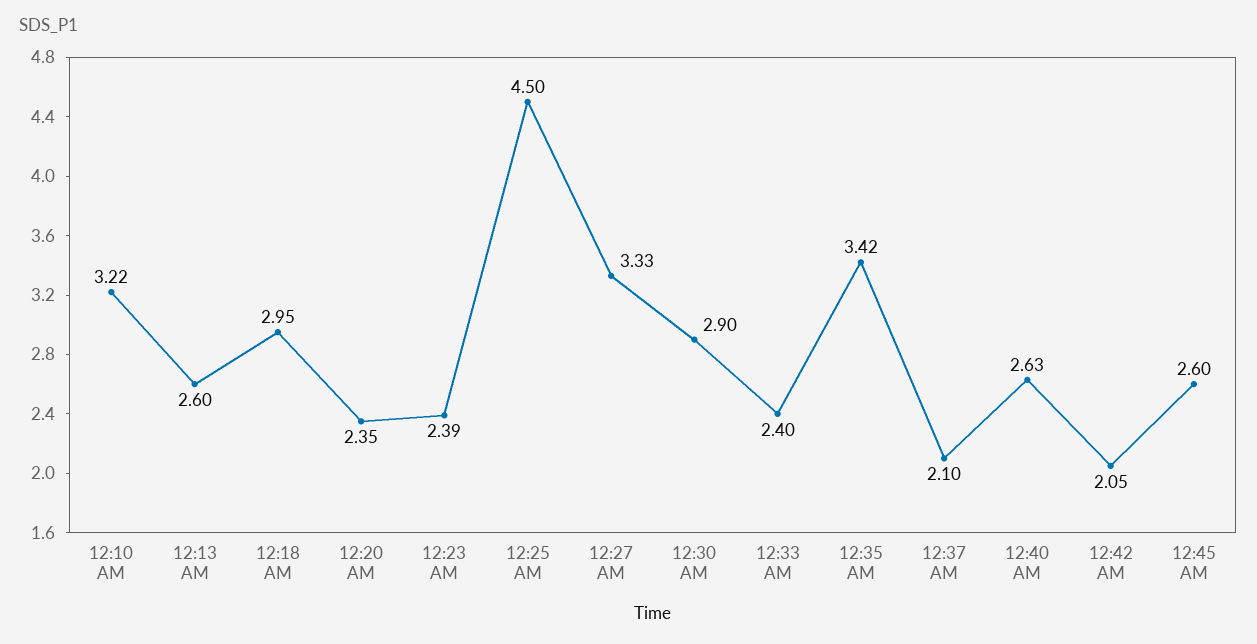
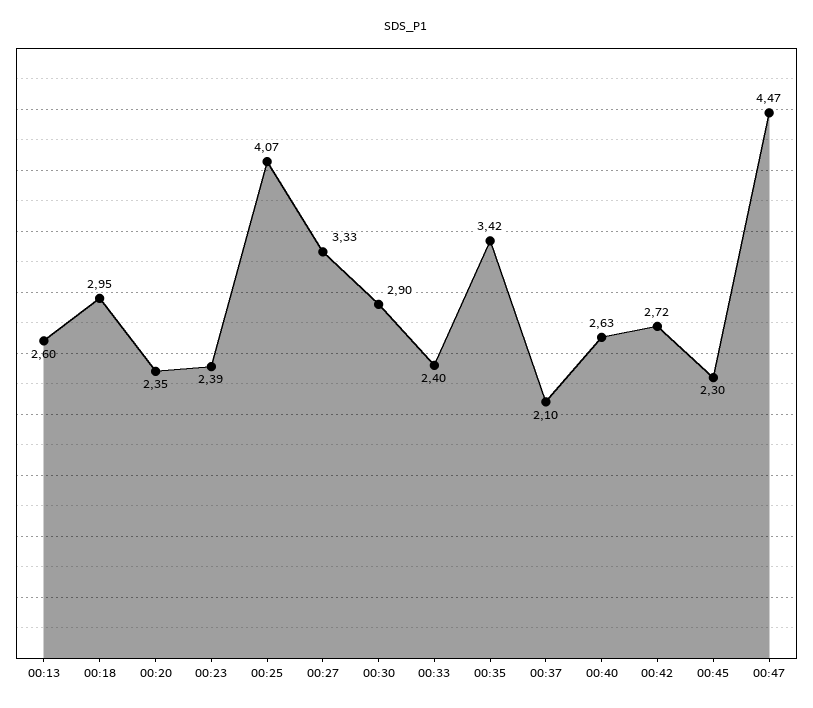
12:10 AM: 3.22 -> none
12:25 AM: 4.5 -> 4.07
12:42 AM: 2.05 -> 2.72
12:45 AM: 2.6 -> 2.3
00:47: none -> 4.47

